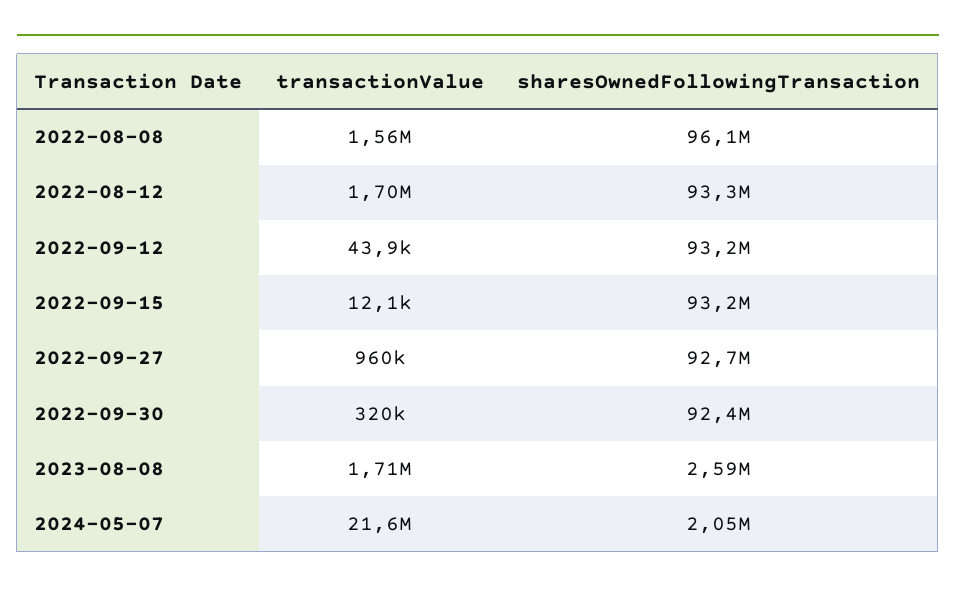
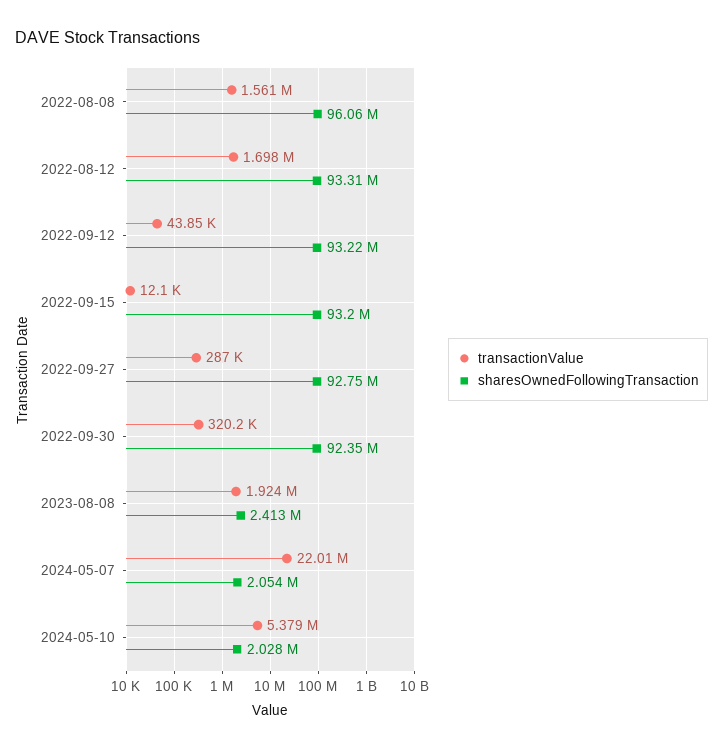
transactionValue, 2022-09-27: 960000 -> 287000
transactionValue, 2023-08-08: 1710000 -> 1924000
sharesOwnedFollowingTransaction, 2023-08-08: 2590000 -> 2413000
transactionValue, 2024-05-07: 21600000 -> 22010000
transactionValue, 2024-05-10: none -> 5379000
sharesOwnedFollowingTransaction, 2024-05-10: none -> 2028000

